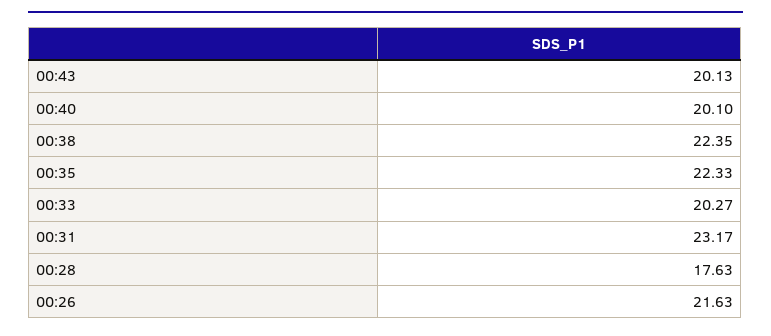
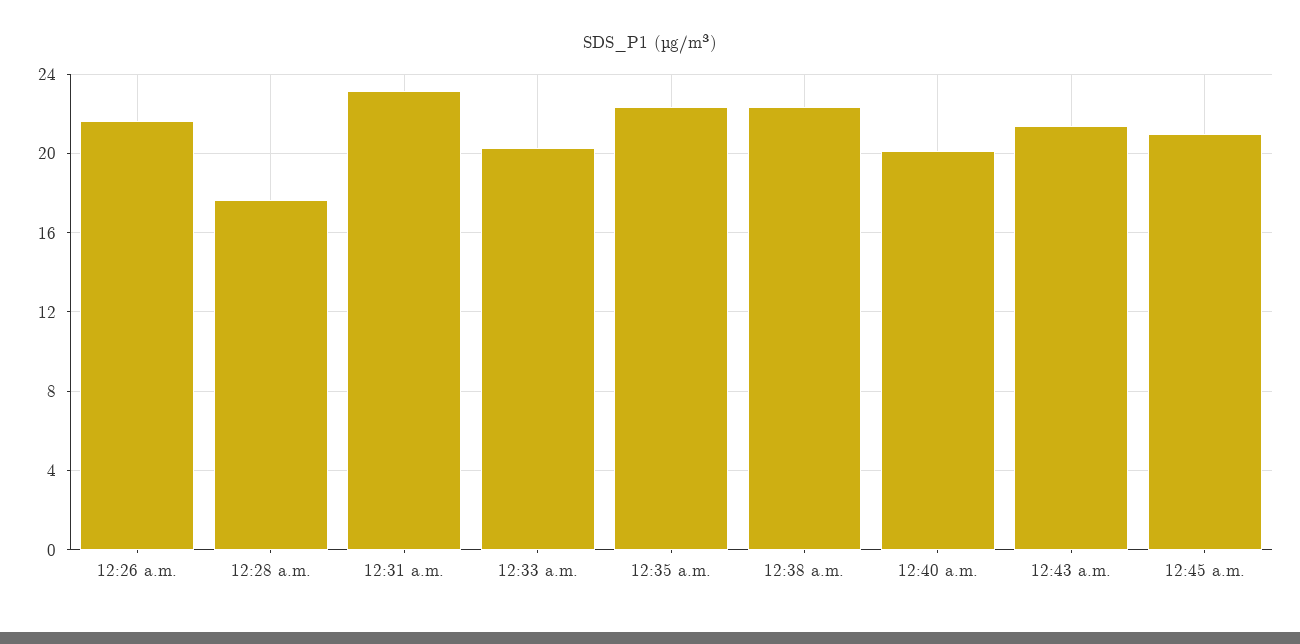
00:43: 20.13 -> 21.5
12:45 a.m.: none -> 21

